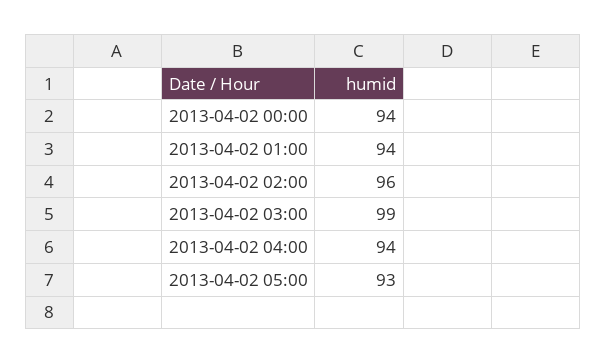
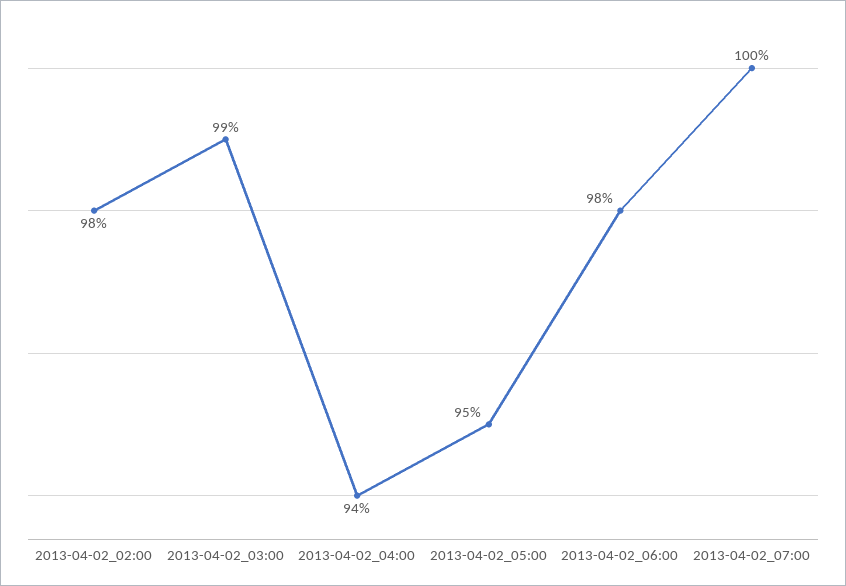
2013-04-02 00:00: 94 -> none
2013-04-02 01:00: 94 -> none
2013-04-02 02:00: 96 -> 98
2013-04-02 05:00: 93 -> 95
2013-04-02_06:00: none -> 98
2013-04-02_07:00: none -> 100

